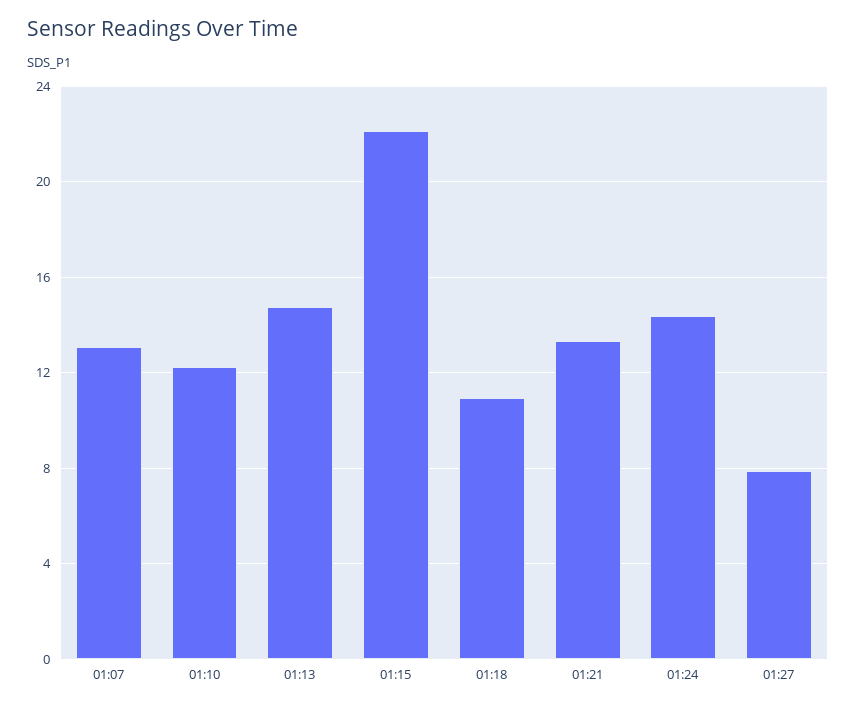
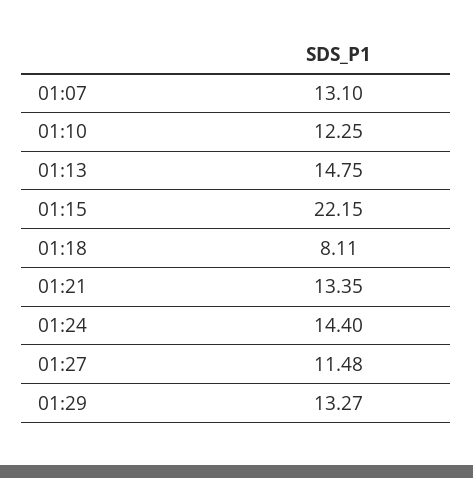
01:18: 11 -> 8.11
01:27: 8 -> 11.48
01:29: none -> 13.27

